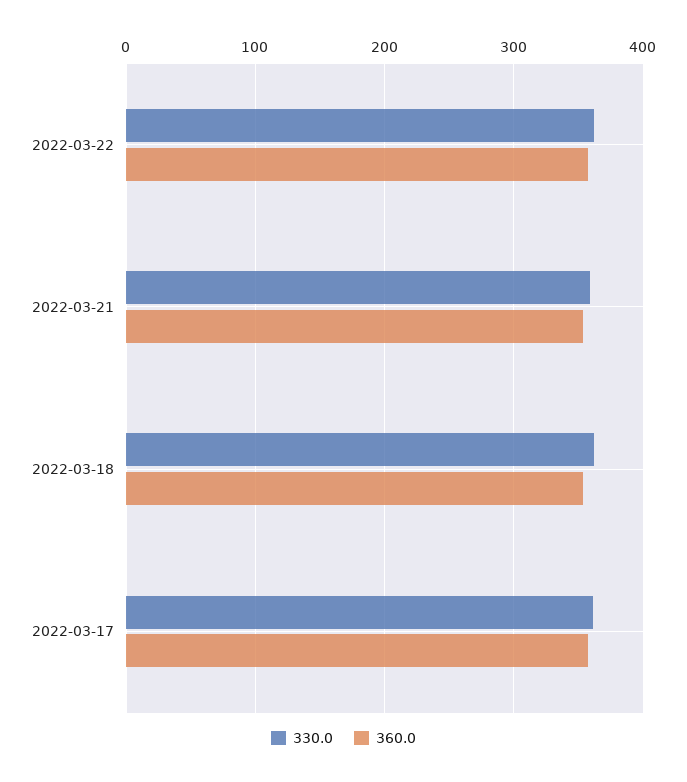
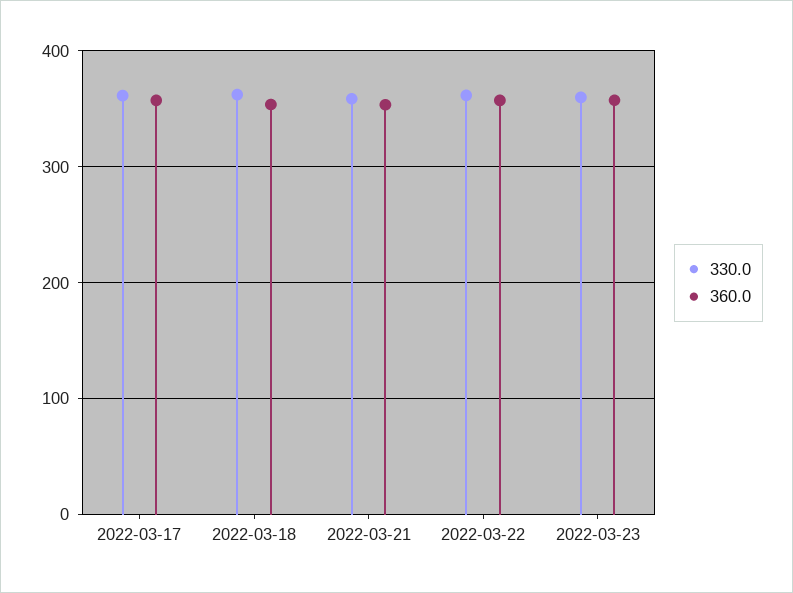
330.0, 2022-03-23: none -> 360
360.0, 2022-03-23: none -> 360

